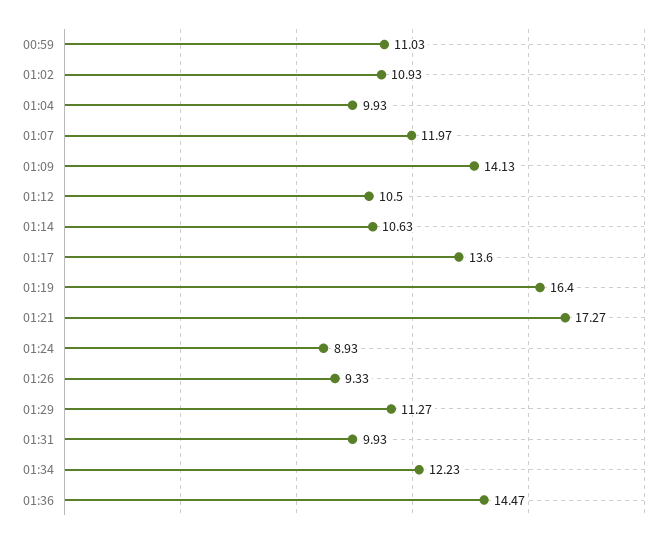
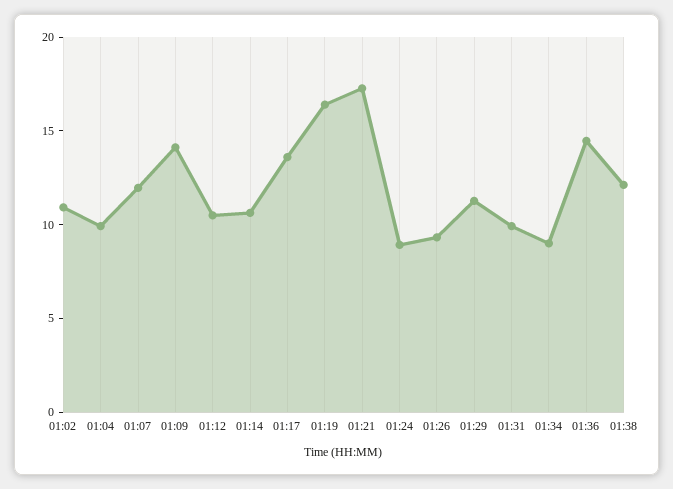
00:59: 11.03 -> none
01:34: 12.23 -> 9
01:38: none -> 12

